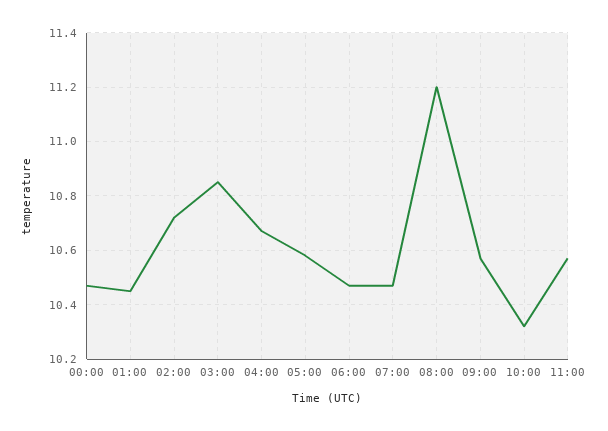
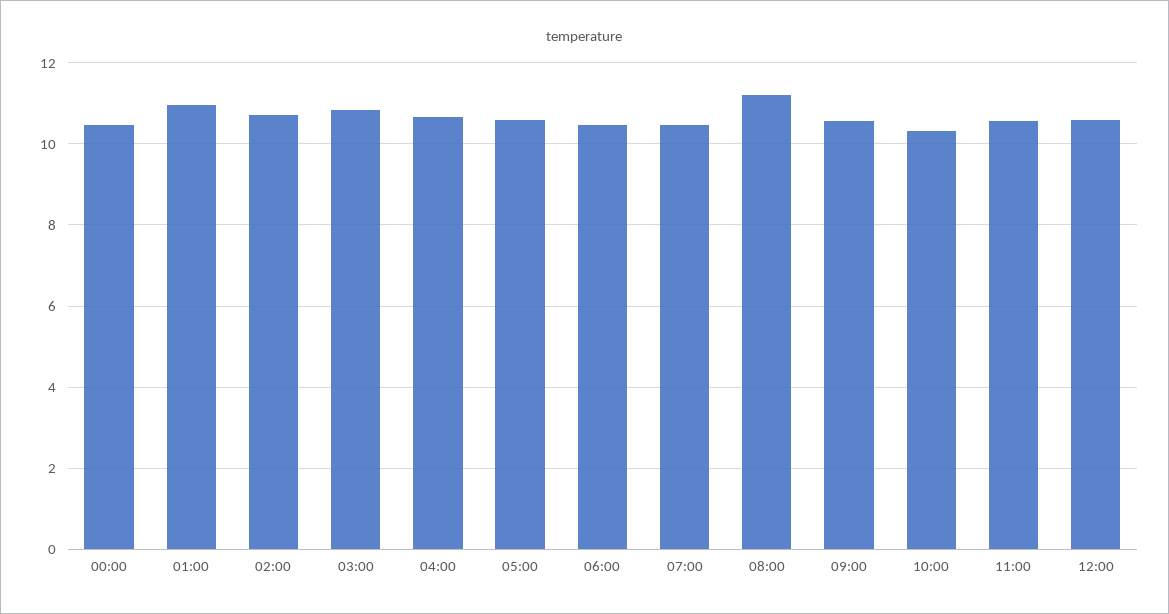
01:00: 10.45 -> 11
12:00: none -> 10.6

